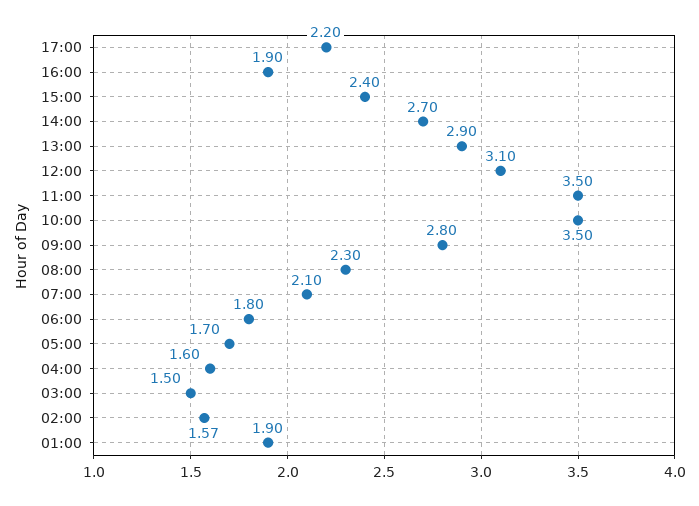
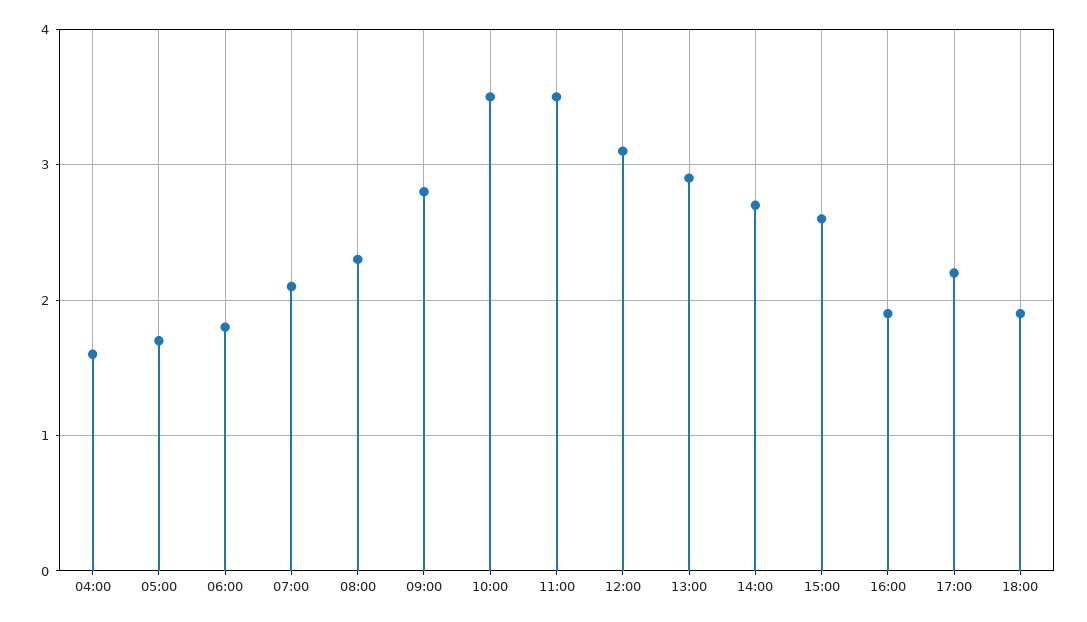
15:00: 2.4 -> 2.6
03:00: 1.5 -> none
02:00: 1.57 -> none
01:00: 1.9 -> none
18:00: none -> 1.9

